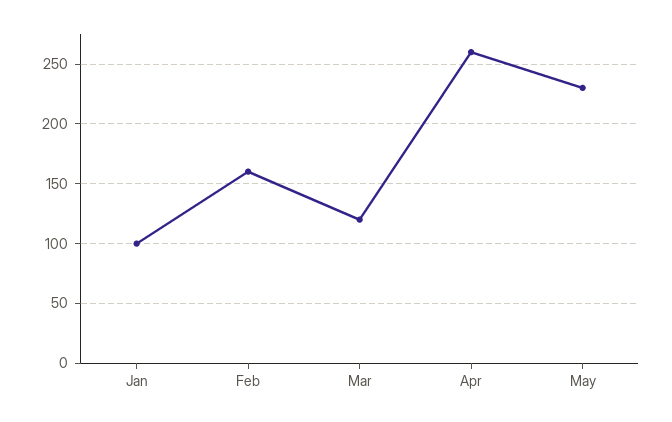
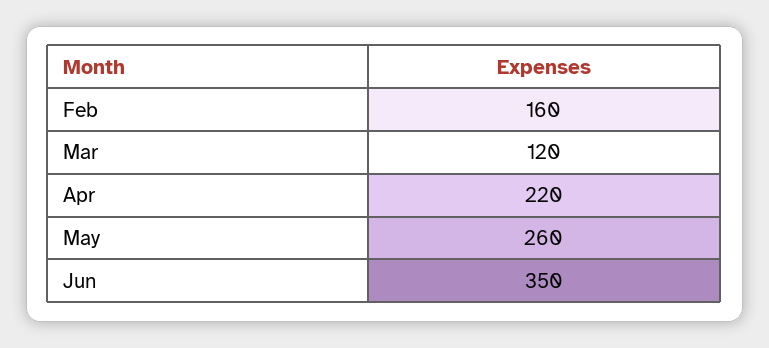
Jan: 100 -> none
Apr: 260 -> 220
May: 230 -> 260
Jun: none -> 350

